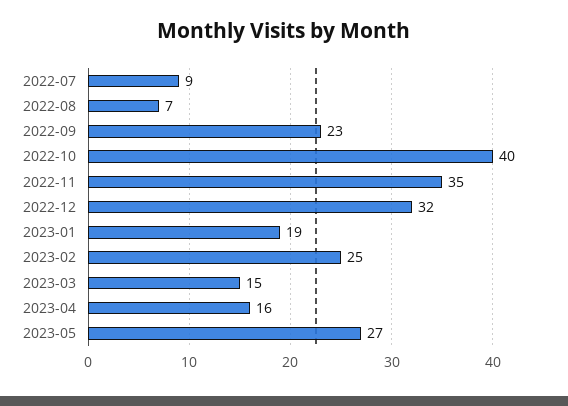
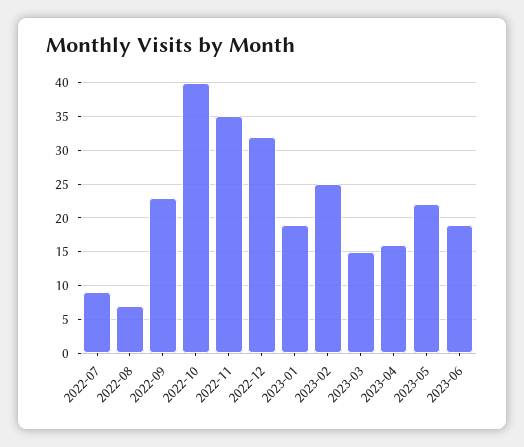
2023-05: 27 -> 22
2023-06: none -> 19

